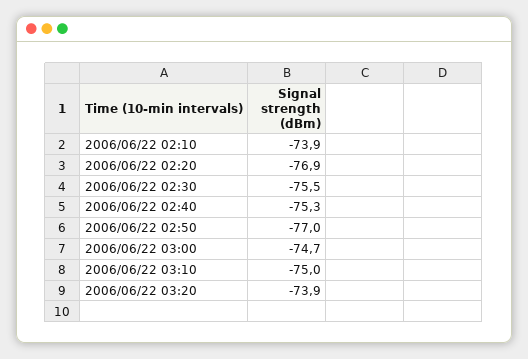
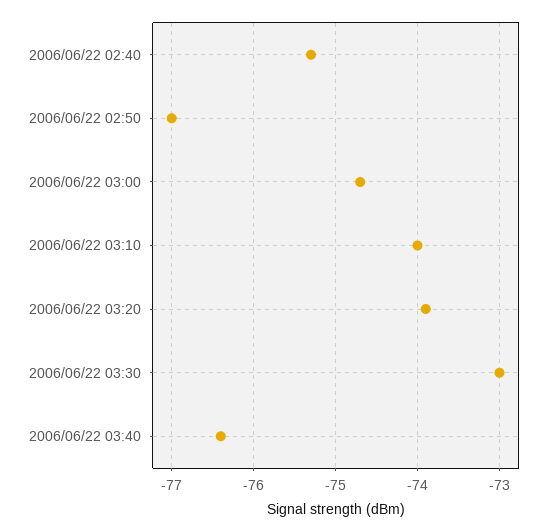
2006/06/22 02:10: -73.9 -> none
2006/06/22 02:20: -76.9 -> none
2006/06/22 02:30: -75.5 -> none
2006/06/22 03:10: -75 -> -74
2006/06/22 03:30: none -> -73
2006/06/22 03:40: none -> -76.4

